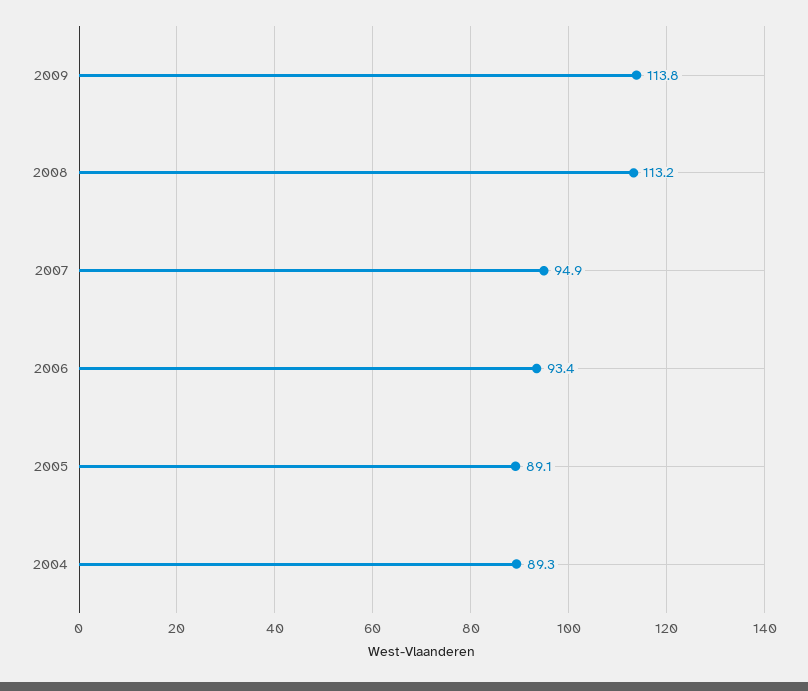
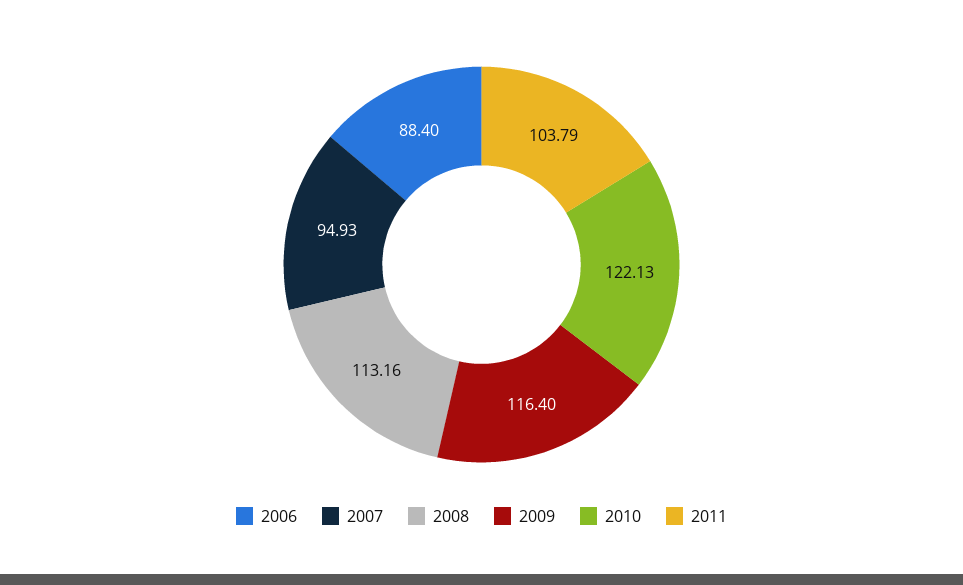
2009: 113.8 -> 116.4
2006: 93.4 -> 88.4
2005: 89.1 -> none
2004: 89.3 -> none
2010: none -> 122.13
2011: none -> 103.79

